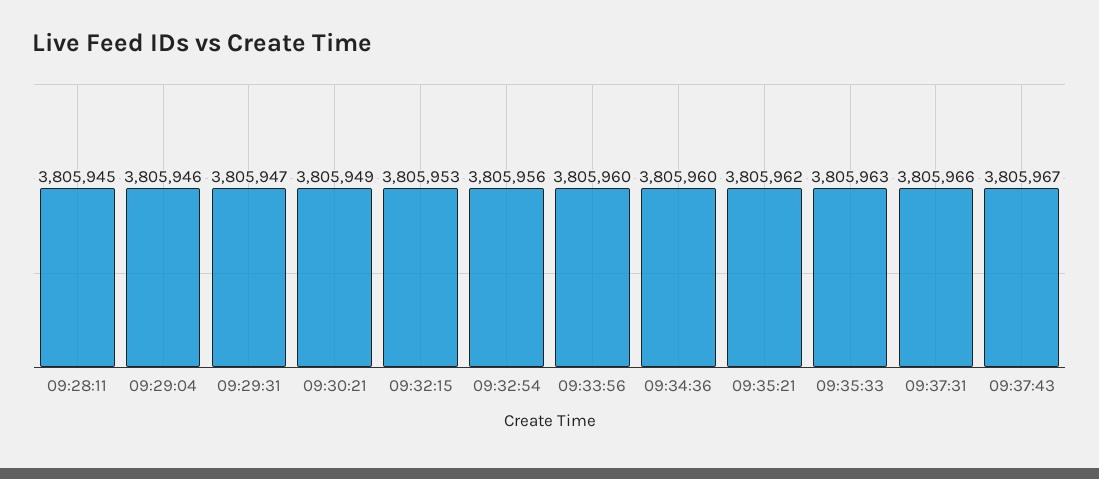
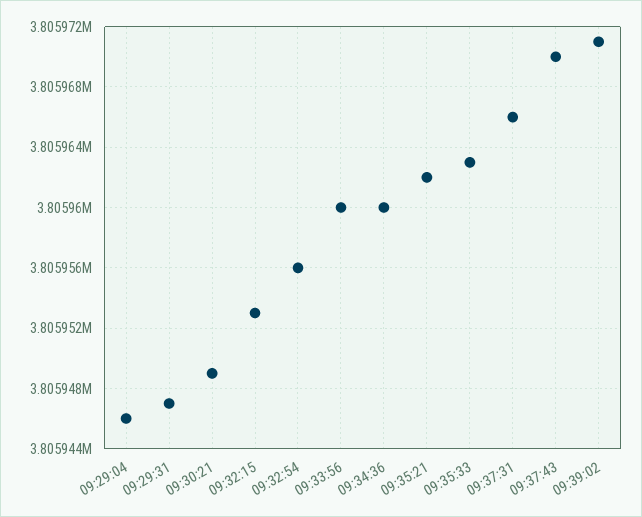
09:28:11: 3805945 -> none
09:37:43: 3805967 -> 3805970
09:39:02: none -> 3805971

